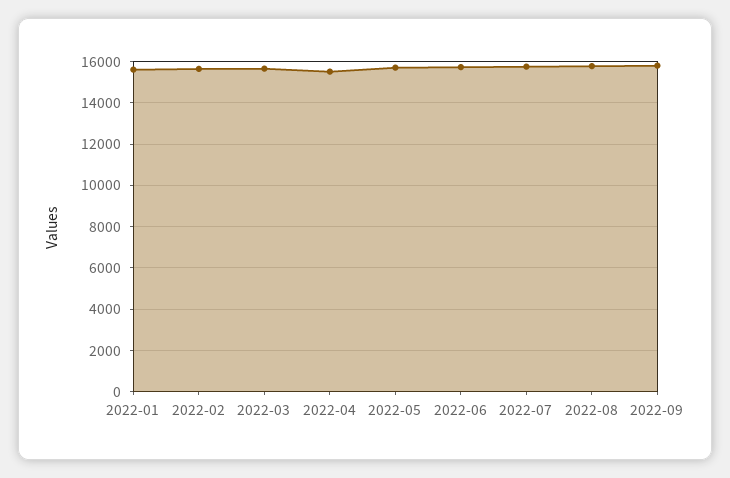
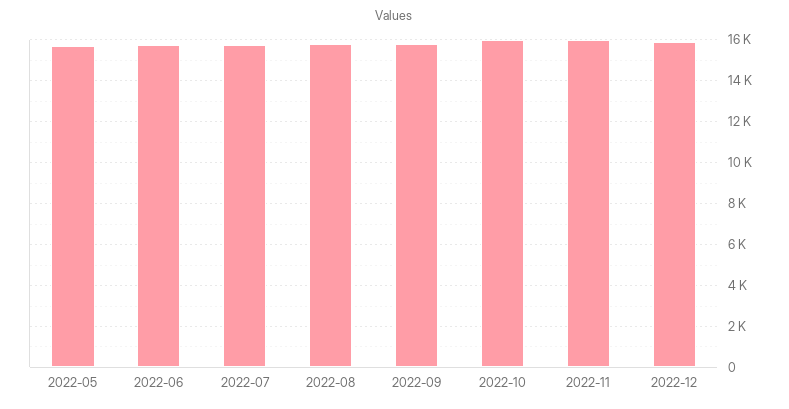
2022-01: 15500 -> none
2022-02: 15500 -> none
2022-03: 15500 -> none
2022-04: 15500 -> none
2022-10: none -> 16000
2022-11: none -> 16000
2022-12: none -> 16000

